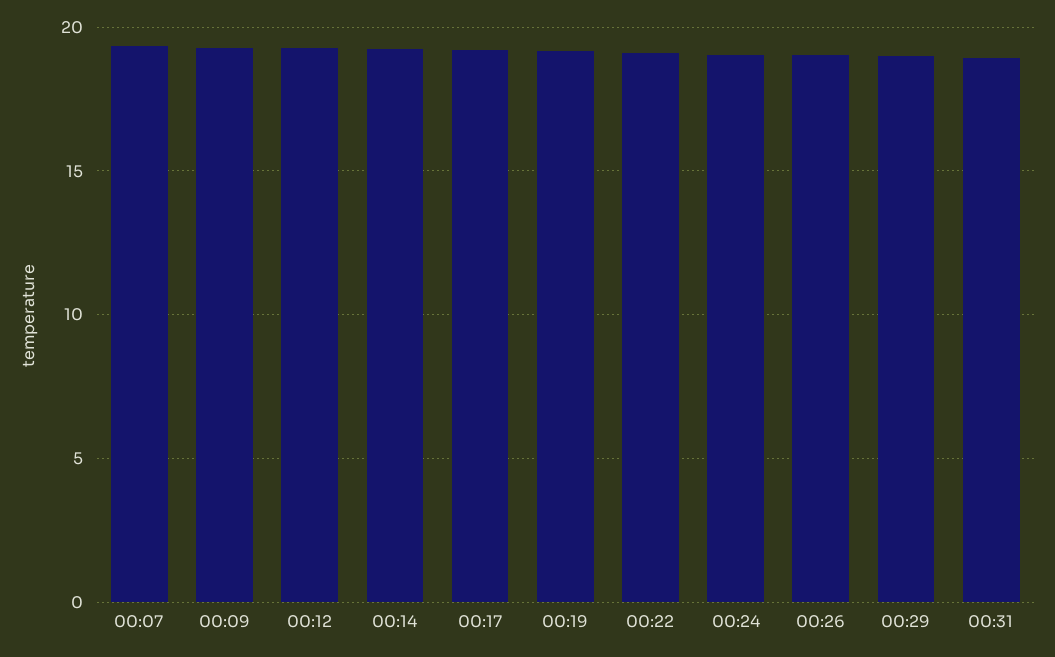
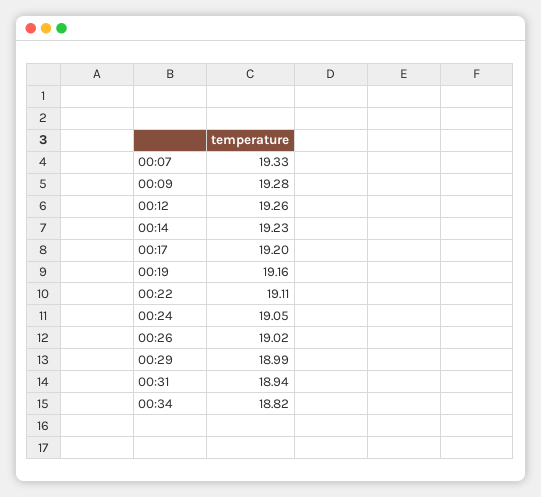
00:34: none -> 18.82

